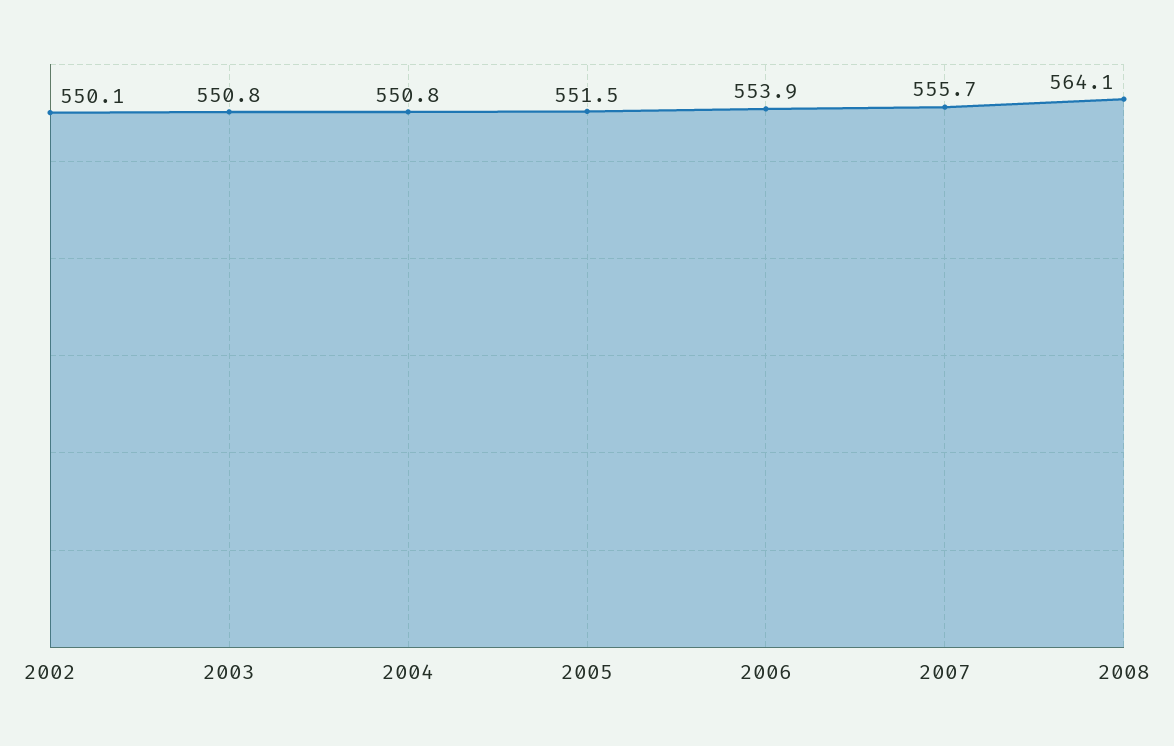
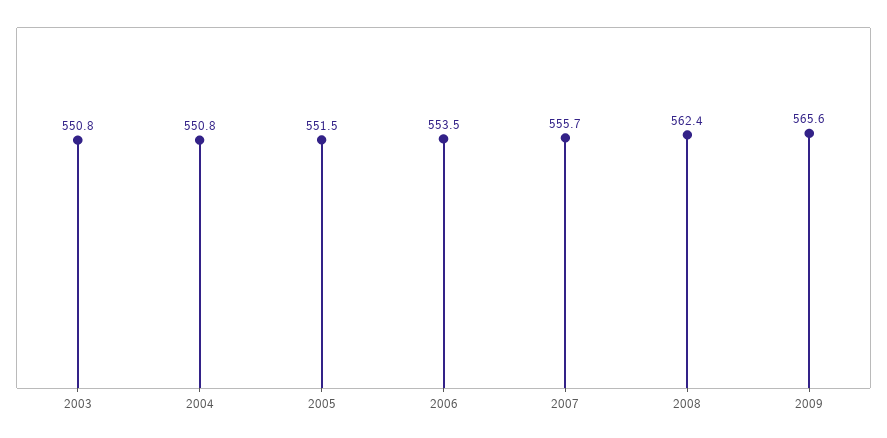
2002: 550.1 -> none
2006: 553.9 -> 553.5
2008: 564.1 -> 562.4
2009: none -> 565.6

